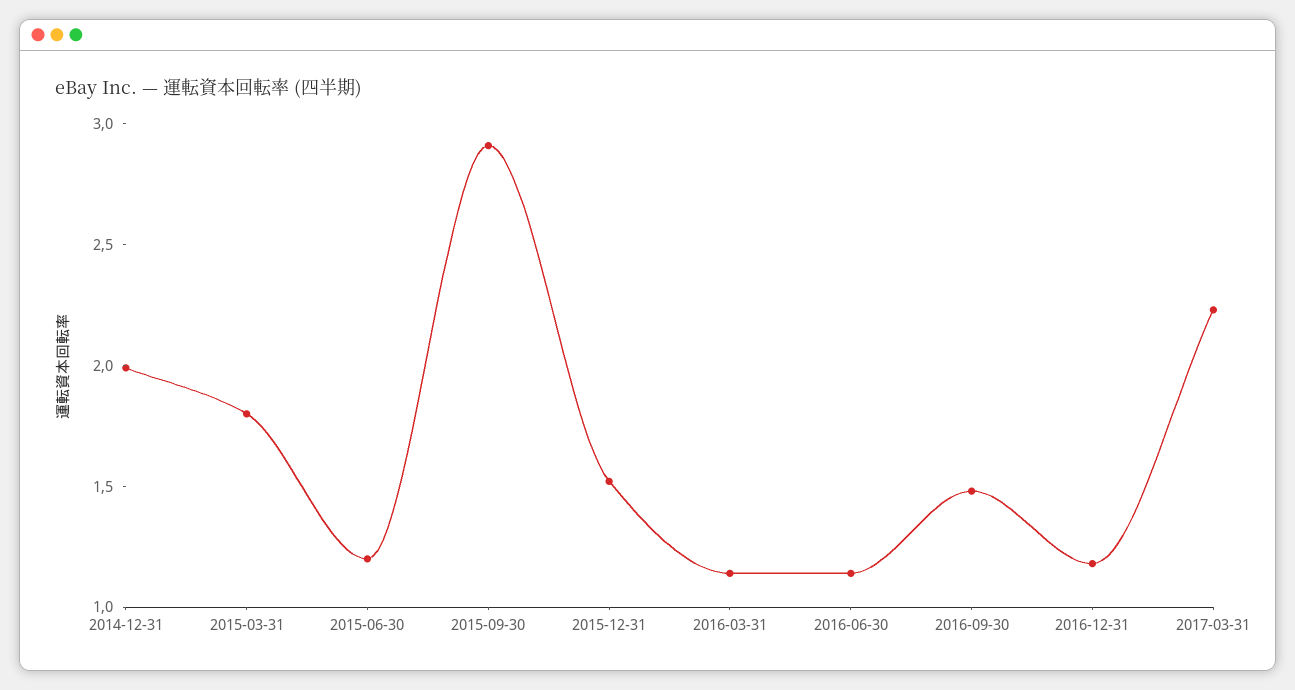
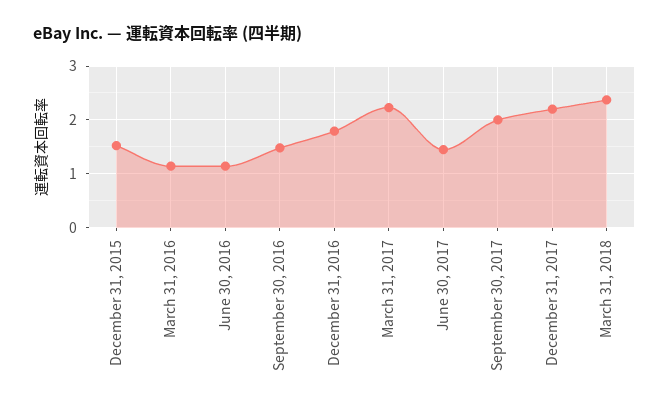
2014-12-31: 2 -> none
2015-03-31: 1.8 -> none
2015-06-30: 1.2 -> none
2015-09-30: 2.9 -> none
2016-12-31: 1.2 -> 1.8
June 30, 2017: none -> 1.4
September 30, 2017: none -> 2
December 31, 2017: none -> 2.2
March 31, 2018: none -> 2.4

